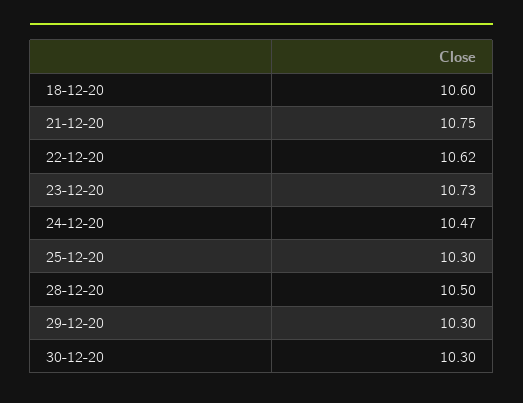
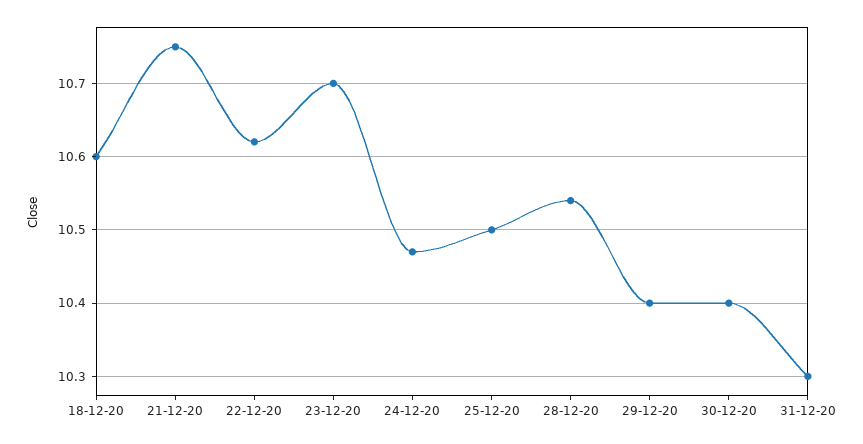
23-12-20: 10.73 -> 10.7
25-12-20: 10.3 -> 10.5
28-12-20: 10.5 -> 10.54
29-12-20: 10.3 -> 10.4
30-12-20: 10.3 -> 10.4
31-12-20: none -> 10.3

